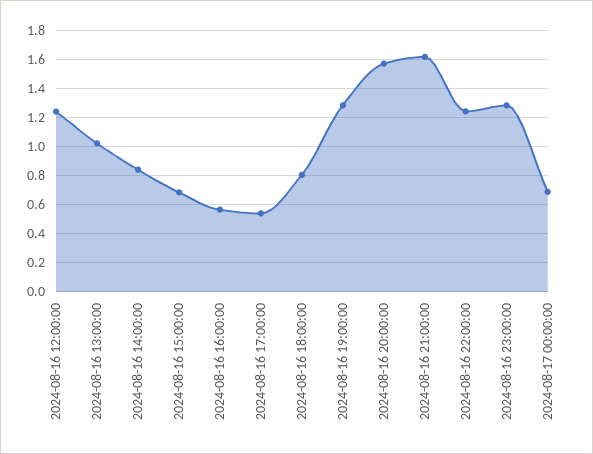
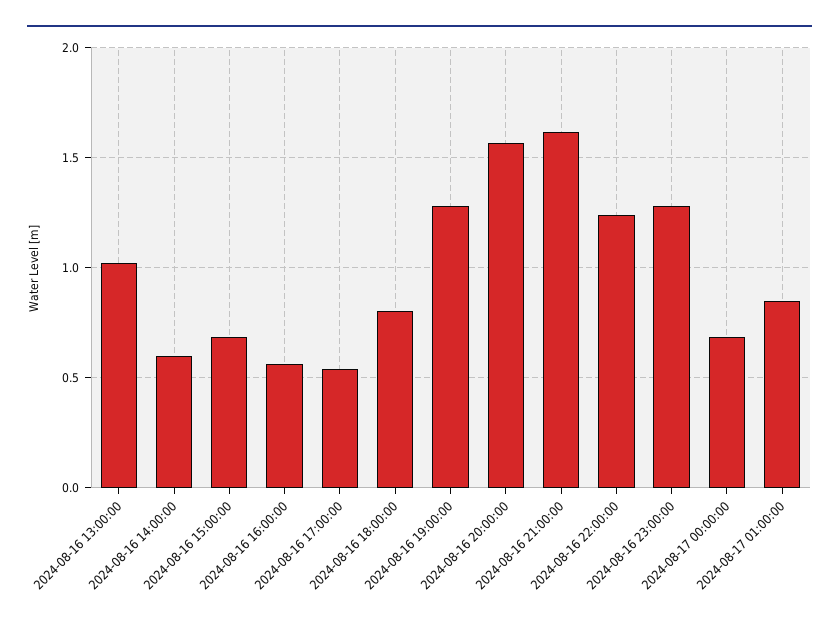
2024-08-16 12:00:00: 1.25 -> none
2024-08-16 14:00:00: 0.85 -> 0.6
2024-08-17 01:00:00: none -> 0.85

